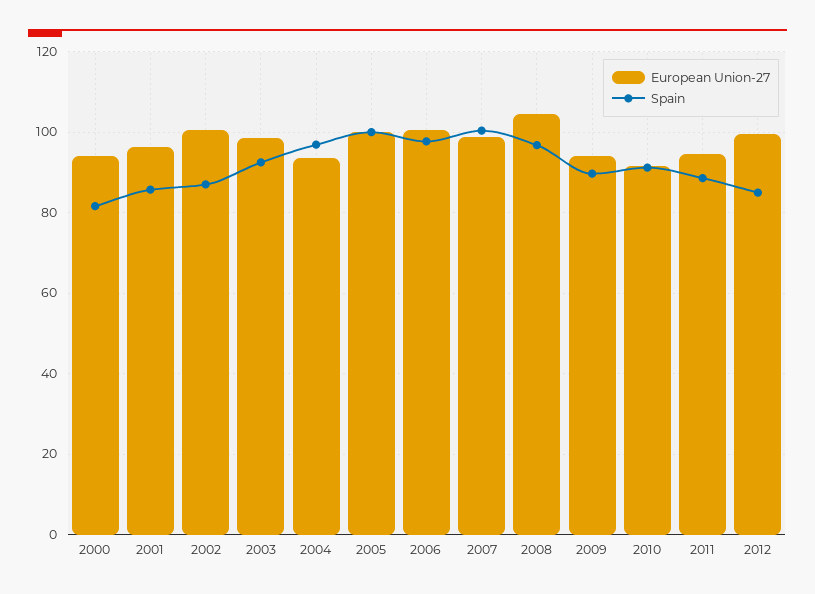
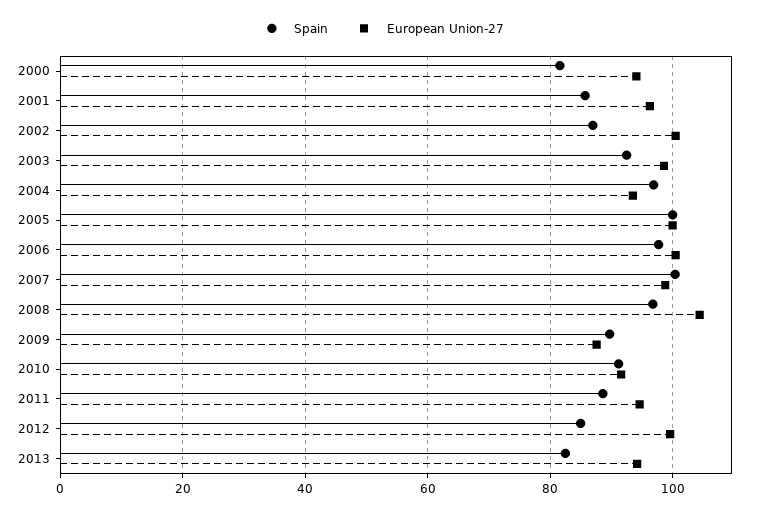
European Union-27, 2009: 94 -> 88
Spain, 2013: none -> 82
European Union-27, 2013: none -> 94

